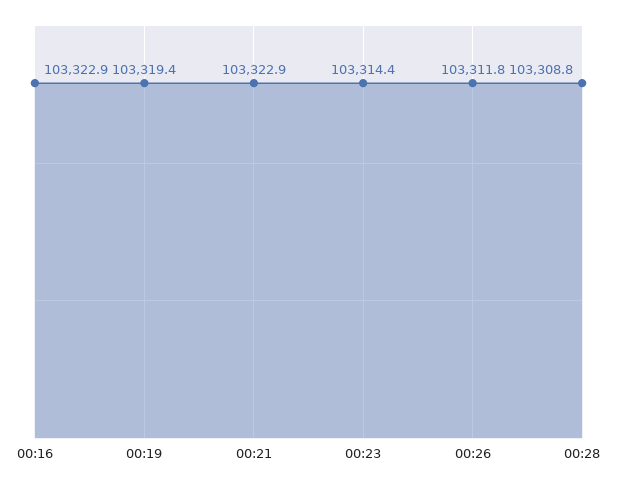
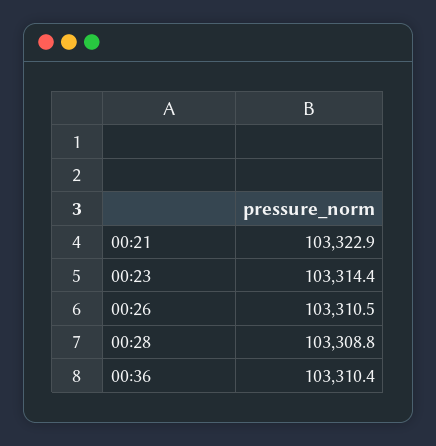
00:16: 103322.9 -> none
00:19: 103319.4 -> none
00:26: 103311.8 -> 103310.5
00:36: none -> 103310.4

